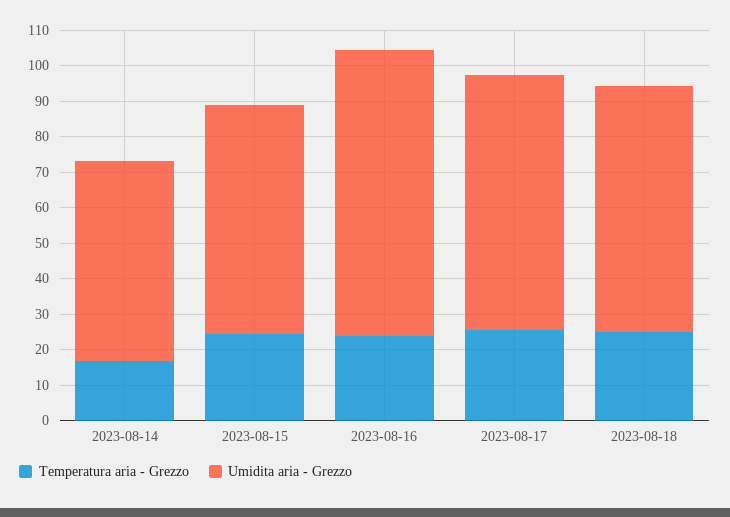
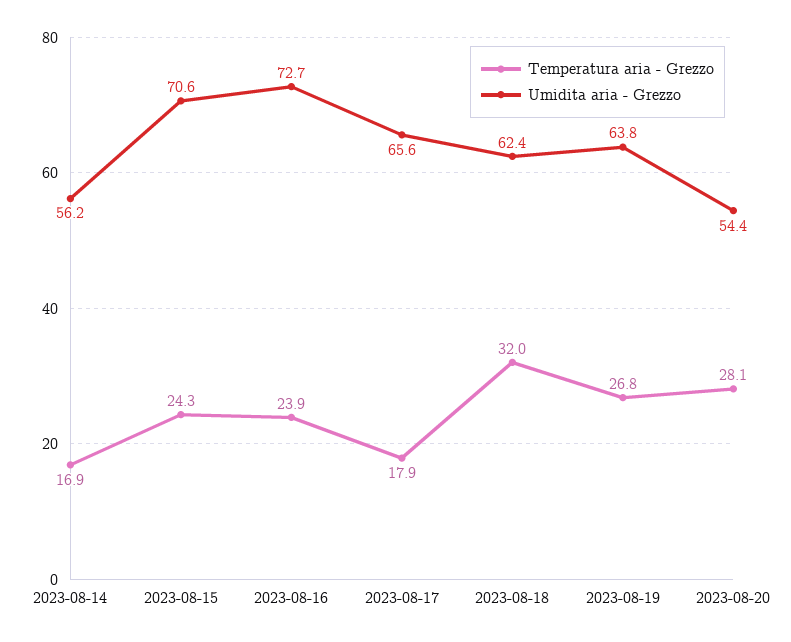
Umidita aria - Grezzo, 2023-08-15: 65 -> 70.6
Umidita aria - Grezzo, 2023-08-16: 80 -> 72.7
Temperatura aria - Grezzo, 2023-08-17: 25 -> 17.9
Umidita aria - Grezzo, 2023-08-17: 72.5 -> 65.6
Temperatura aria - Grezzo, 2023-08-18: 25 -> 32
Umidita aria - Grezzo, 2023-08-18: 70 -> 62.4
Temperatura aria - Grezzo, 2023-08-19: none -> 26.8
Umidita aria - Grezzo, 2023-08-19: none -> 63.8
Temperatura aria - Grezzo, 2023-08-20: none -> 28.1
Umidita aria - Grezzo, 2023-08-20: none -> 54.4

